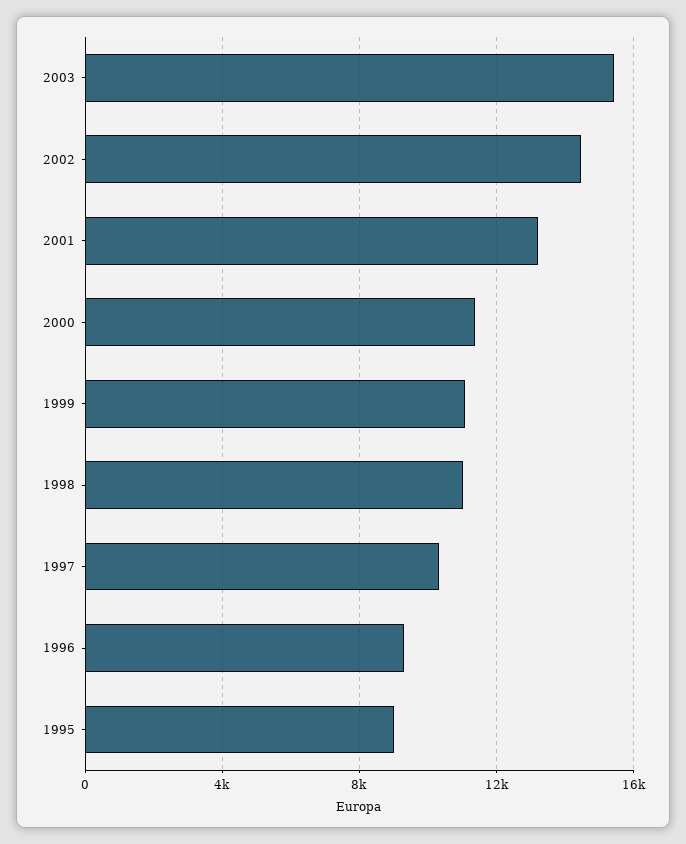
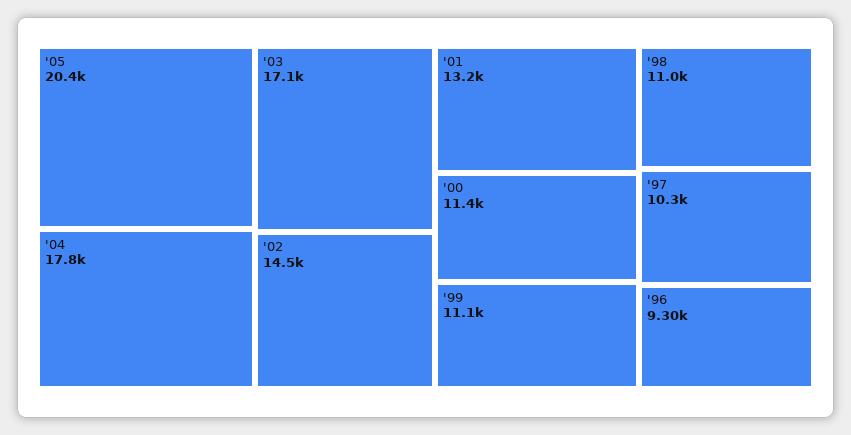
2003: 15500 -> 17100
1995: 9000 -> none
'05: none -> 20400
'04: none -> 17800

